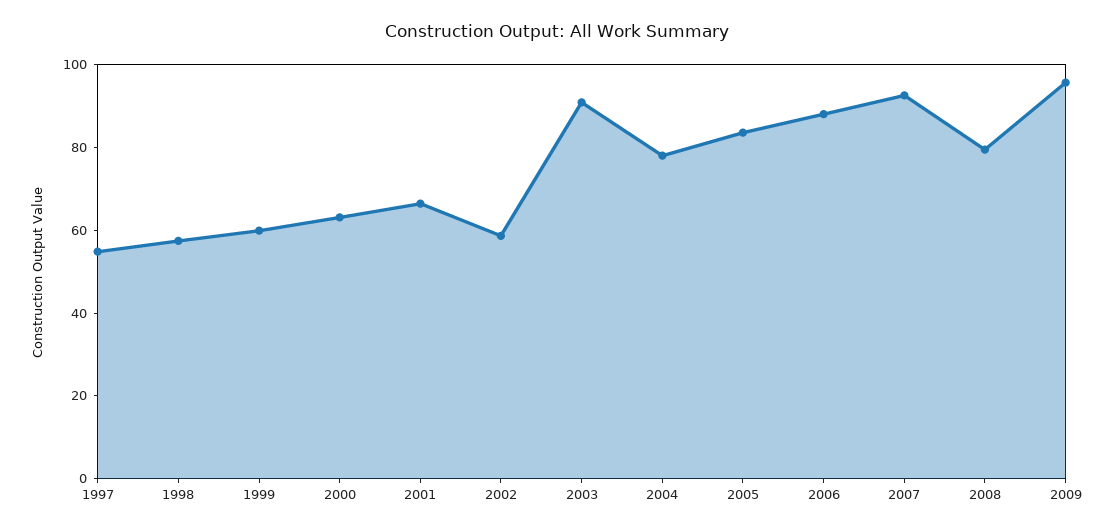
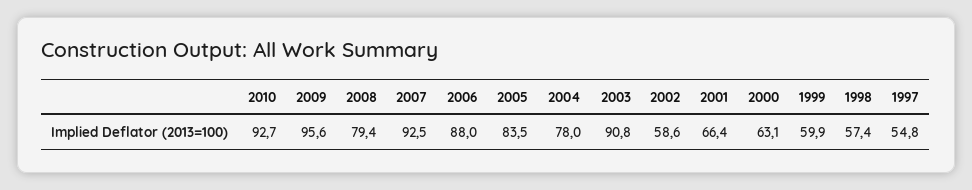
2010: none -> 92.7

